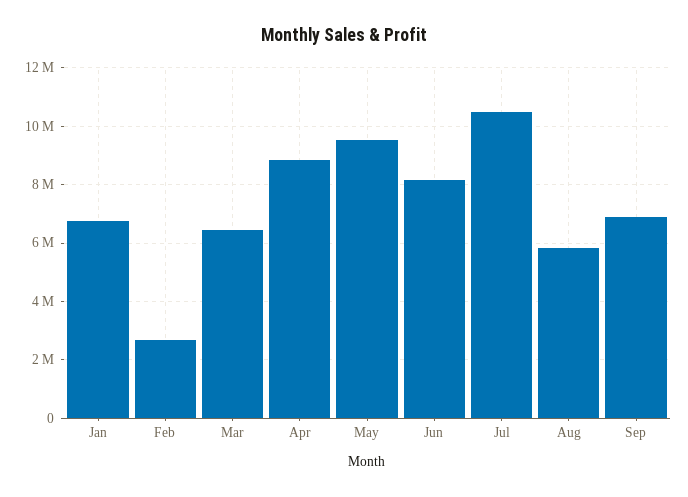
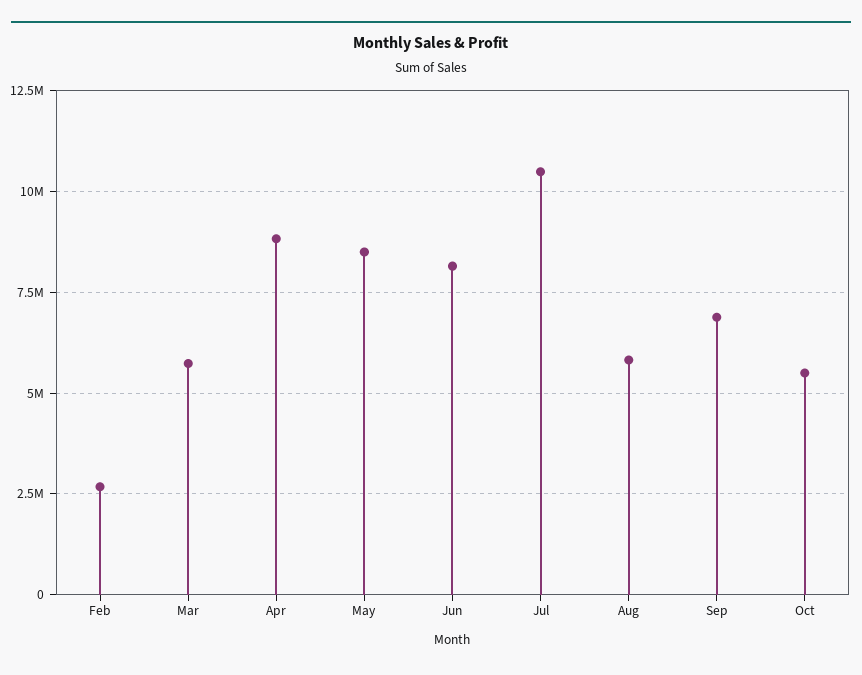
Jan: 6750000 -> none
Mar: 6500000 -> 5750000
May: 9500000 -> 8500000
Oct: none -> 5500000

